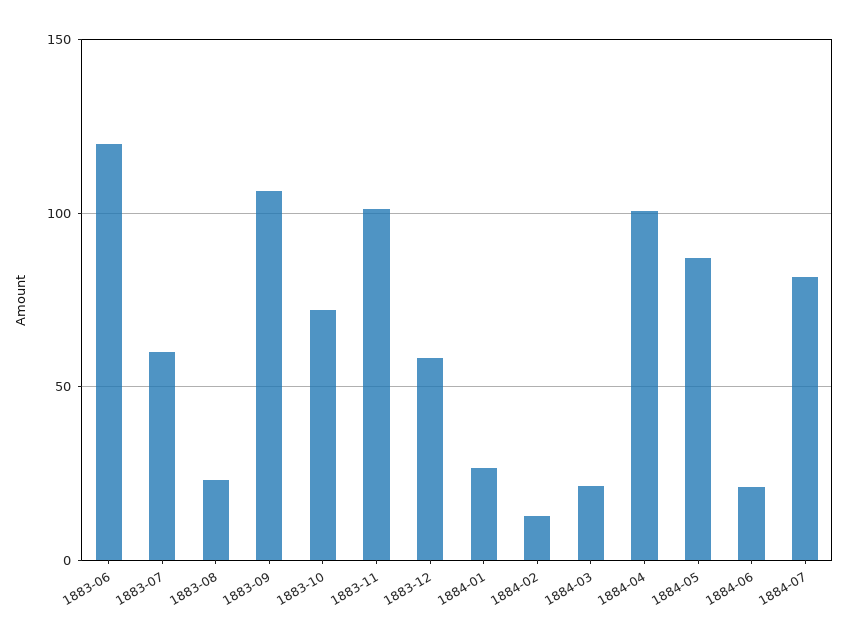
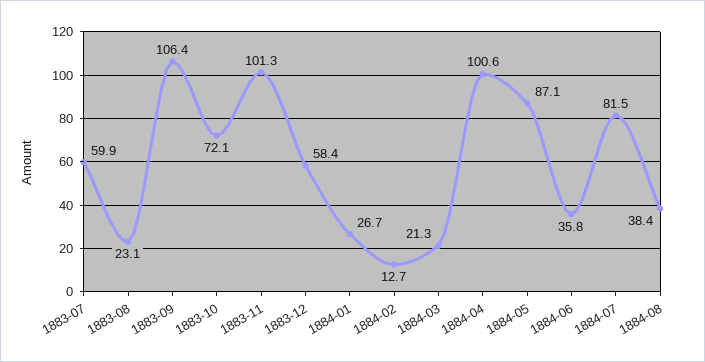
1883-06: 120 -> none
1884-06: 20 -> 35.8
1884-08: none -> 38.4

